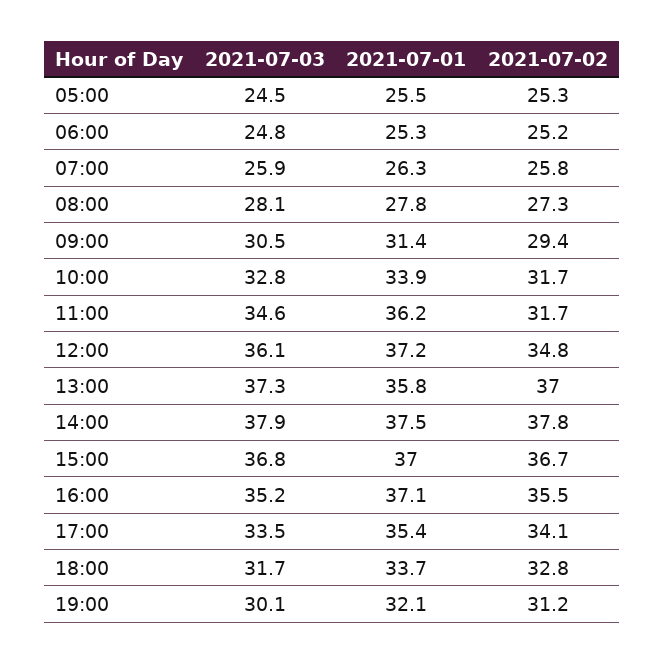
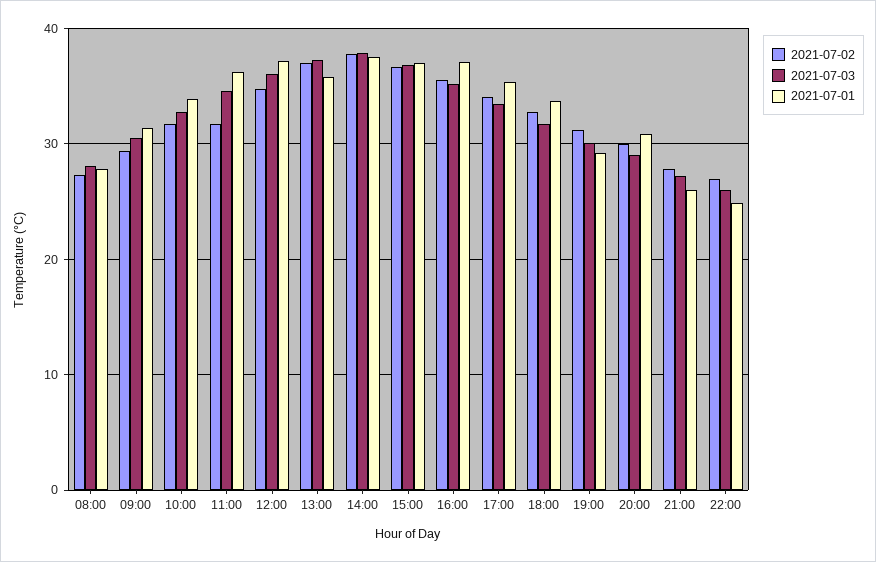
2021-07-03, 05:00: 24.5 -> none
2021-07-01, 05:00: 25.5 -> none
2021-07-02, 05:00: 25.3 -> none
2021-07-03, 06:00: 24.8 -> none
2021-07-01, 06:00: 25.3 -> none
2021-07-02, 06:00: 25.2 -> none
2021-07-03, 07:00: 25.9 -> none
2021-07-01, 07:00: 26.3 -> none
2021-07-02, 07:00: 25.8 -> none
2021-07-01, 19:00: 32.1 -> 29
2021-07-02, 20:00: none -> 30
2021-07-03, 20:00: none -> 29
2021-07-01, 20:00: none -> 31
2021-07-02, 21:00: none -> 28
2021-07-03, 21:00: none -> 27
2021-07-01, 21:00: none -> 26
2021-07-02, 22:00: none -> 27
2021-07-03, 22:00: none -> 26
2021-07-01, 22:00: none -> 25

